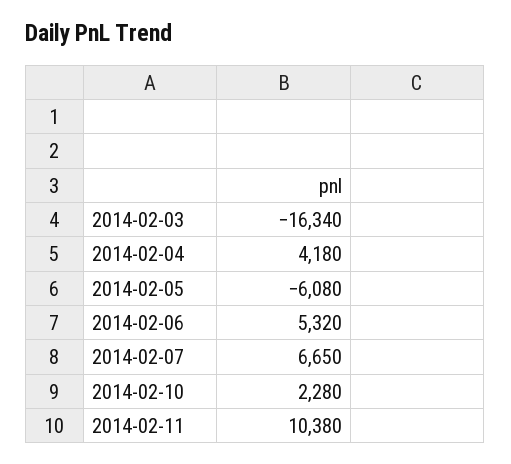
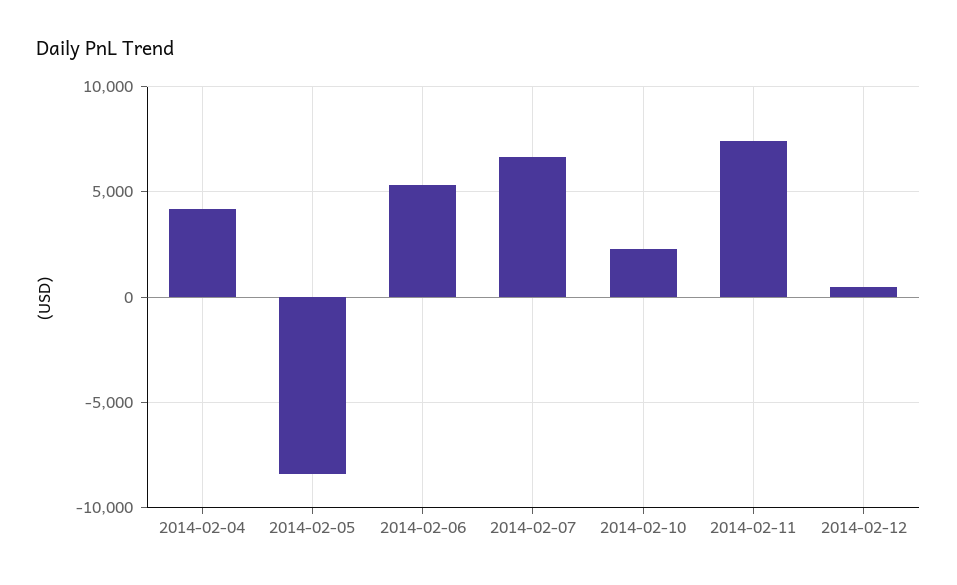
2014-02-03: -16340 -> none
2014-02-05: -6080 -> -8500
2014-02-11: 10380 -> 7500
2014-02-12: none -> 500

